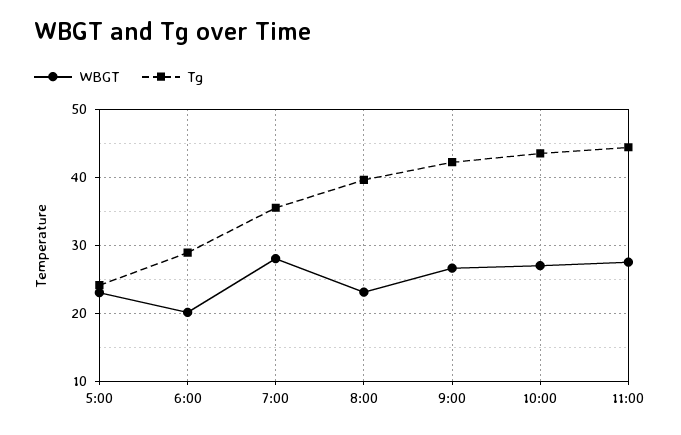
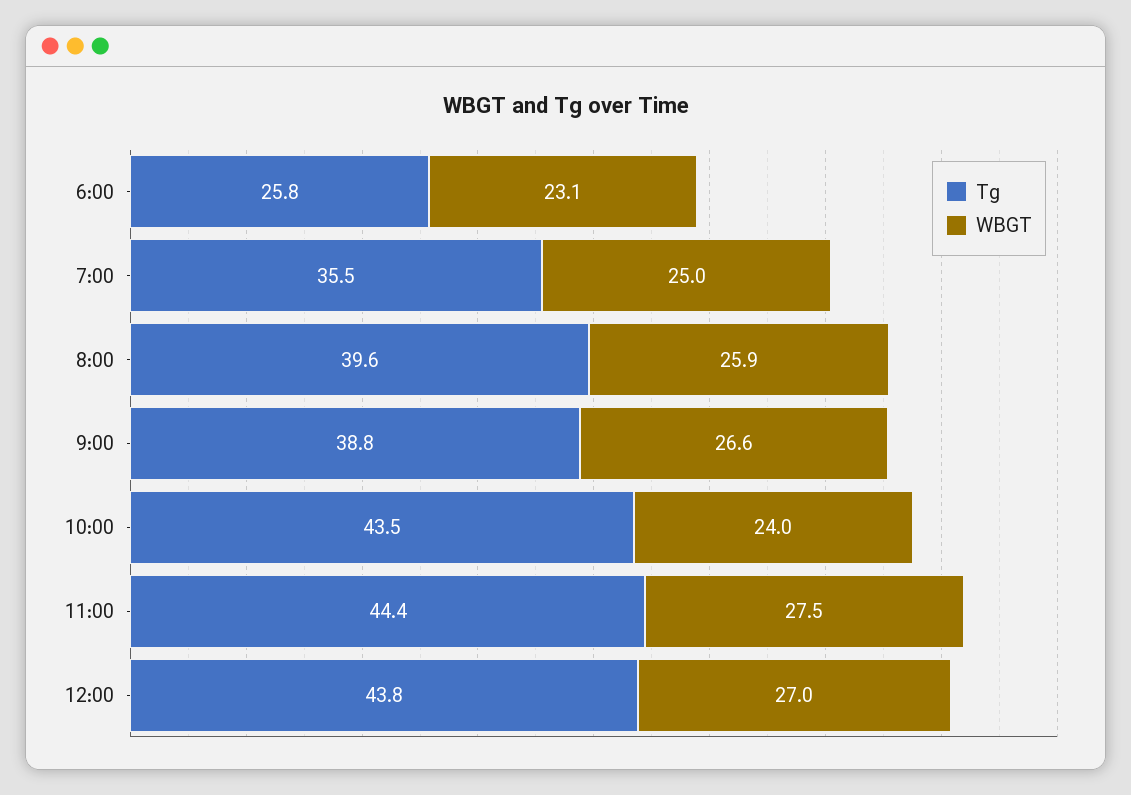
WBGT, 5:00: 23 -> none
Tg, 5:00: 24 -> none
WBGT, 6:00: 20 -> 23.1
Tg, 6:00: 29 -> 25.8
WBGT, 7:00: 28 -> 25
WBGT, 8:00: 23 -> 25.9
Tg, 9:00: 42 -> 38.8
WBGT, 10:00: 27 -> 24
Tg, 12:00: none -> 43.8
WBGT, 12:00: none -> 27

